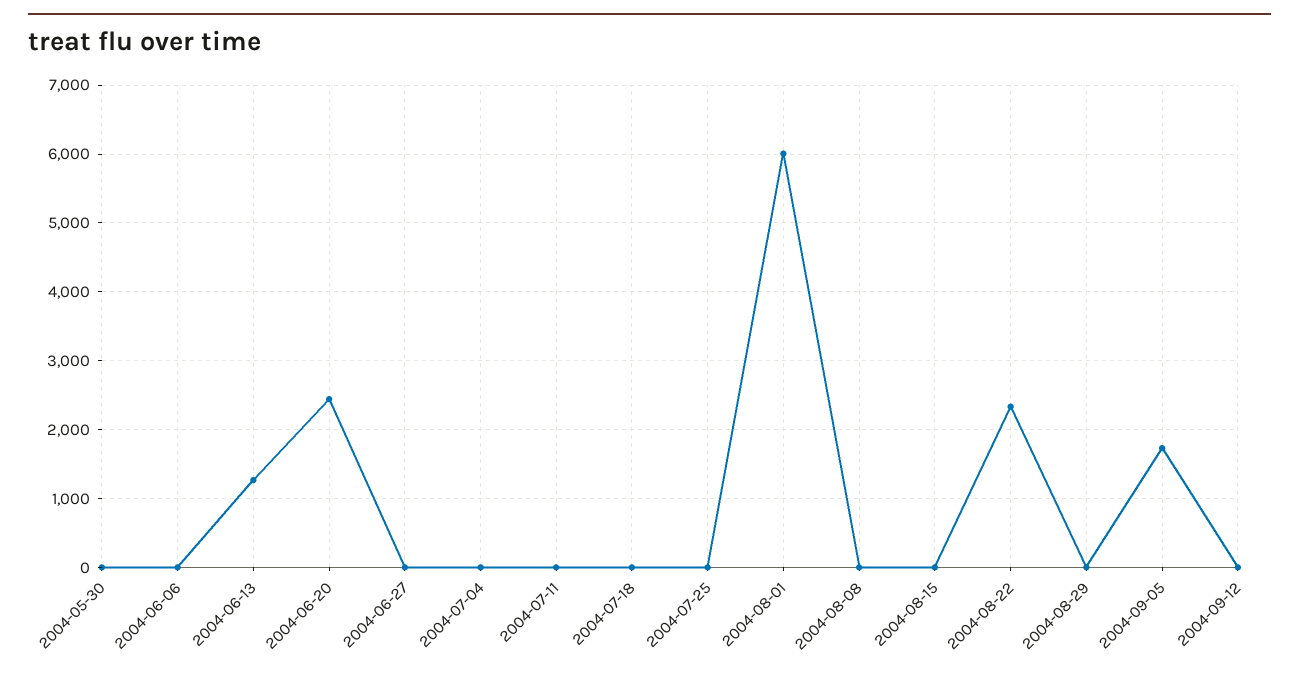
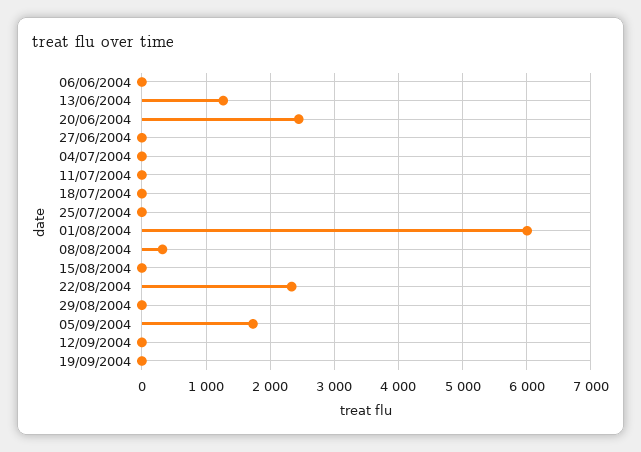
2004-05-30: 0 -> none
2004-08-08: 0 -> 300
19/09/2004: none -> 0

